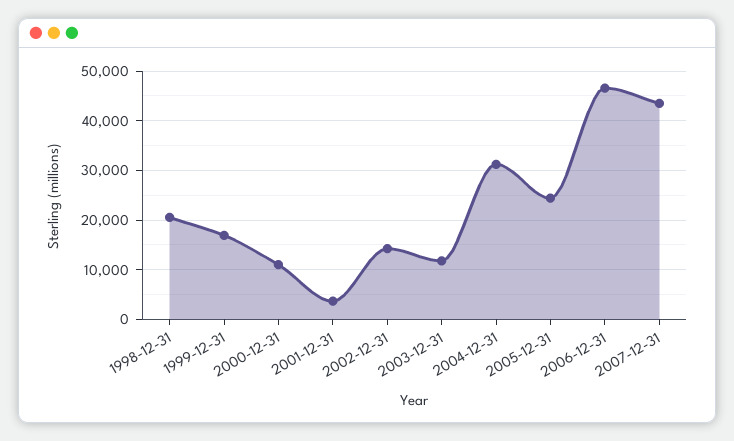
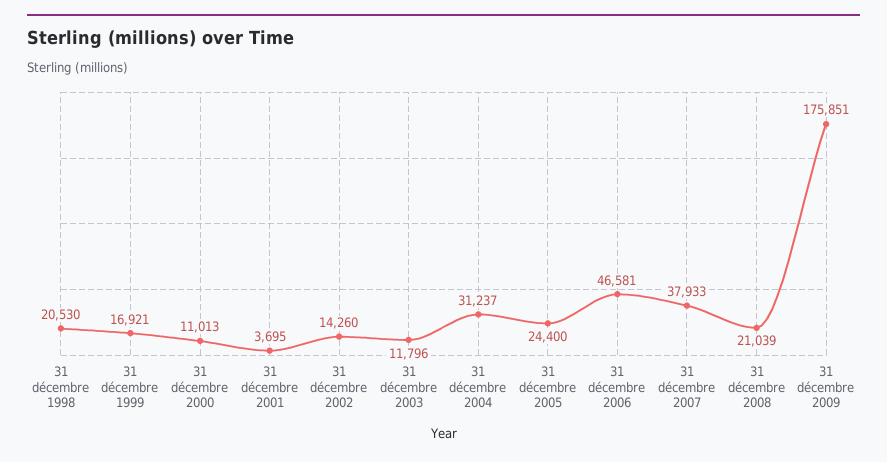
2007-12-31: 44000 -> 37933
31 décembre 2008: none -> 21039
31 décembre 2009: none -> 175851

